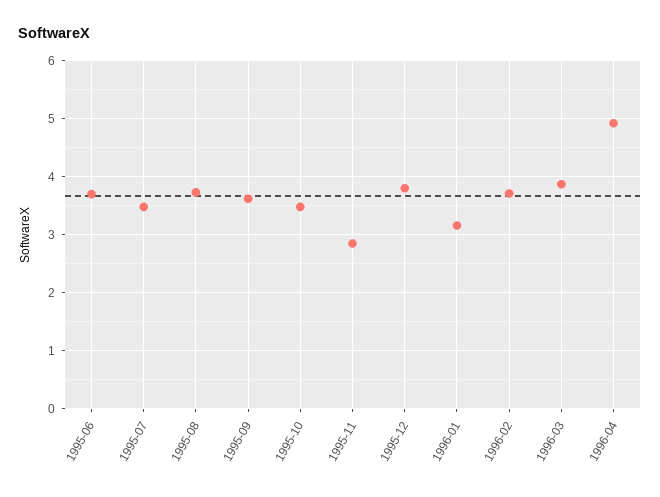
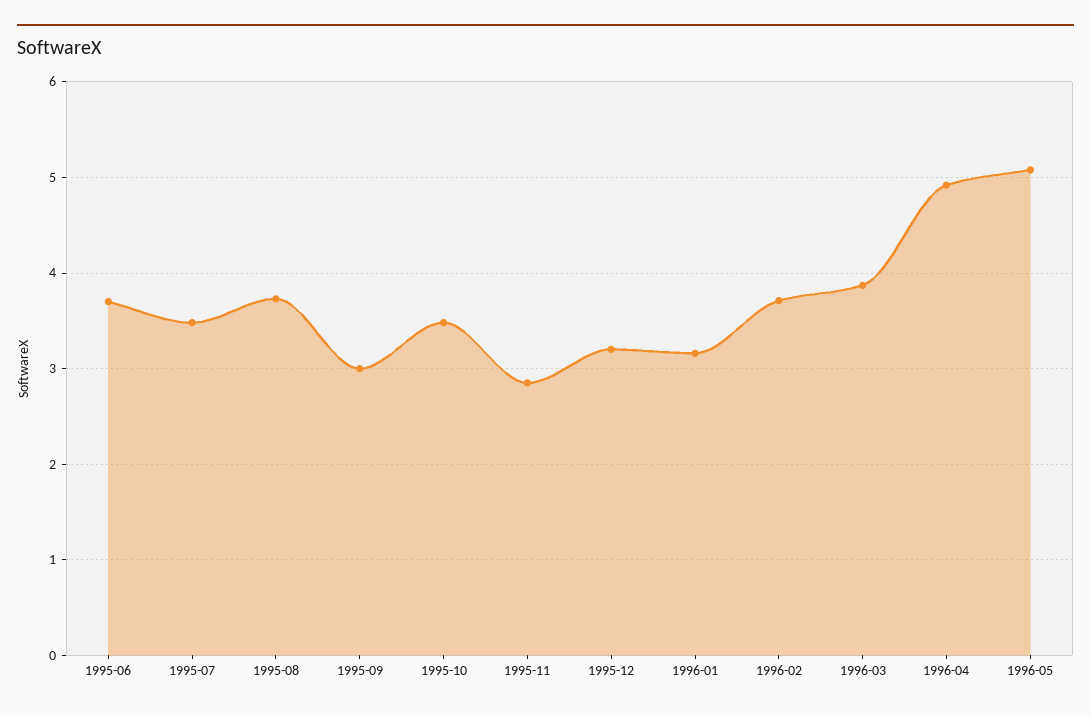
1995-09: 3.6 -> 3
1995-12: 3.8 -> 3.2
1996-05: none -> 5.1

